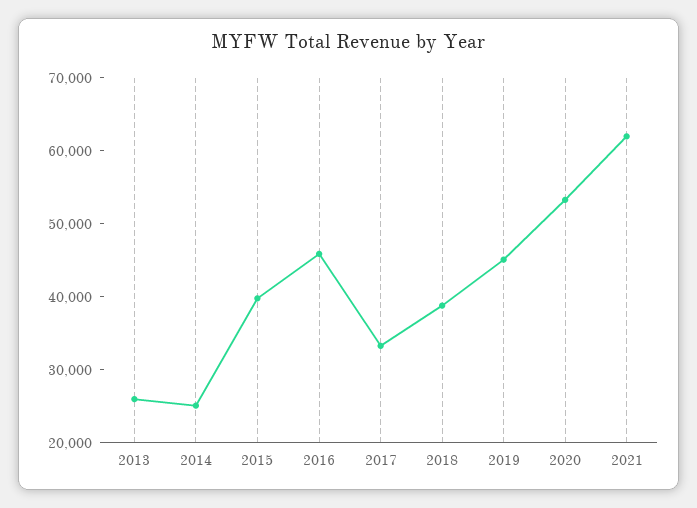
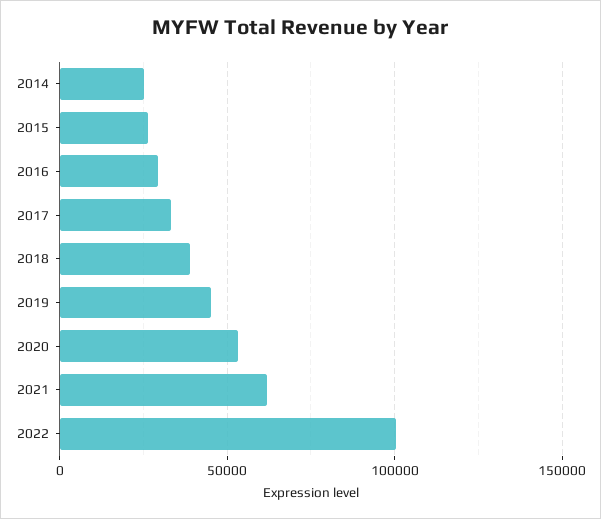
2013: 26000 -> none
2015: 40000 -> 25000
2016: 46000 -> 30000
2022: none -> 100000

